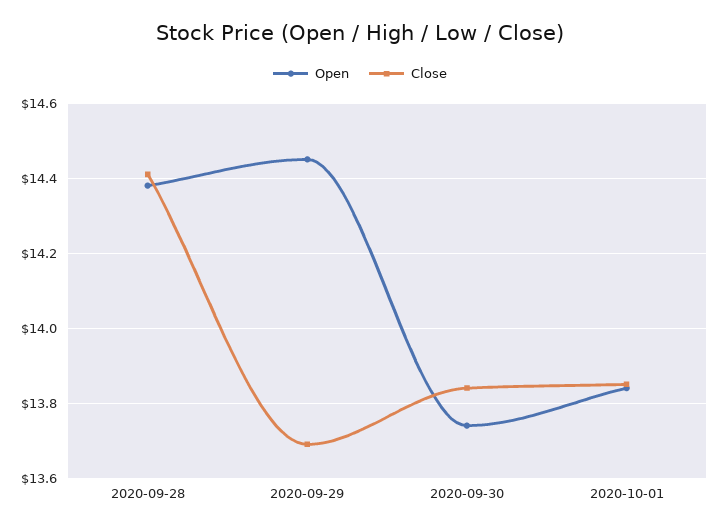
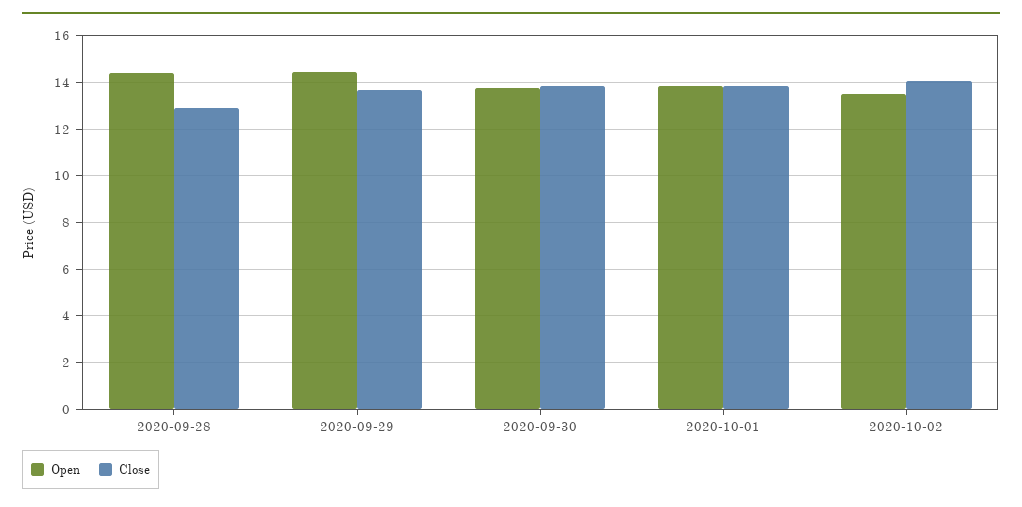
Close, 2020-09-28: 14.4 -> 13
Open, 2020-10-02: none -> 13.5
Close, 2020-10-02: none -> 14

